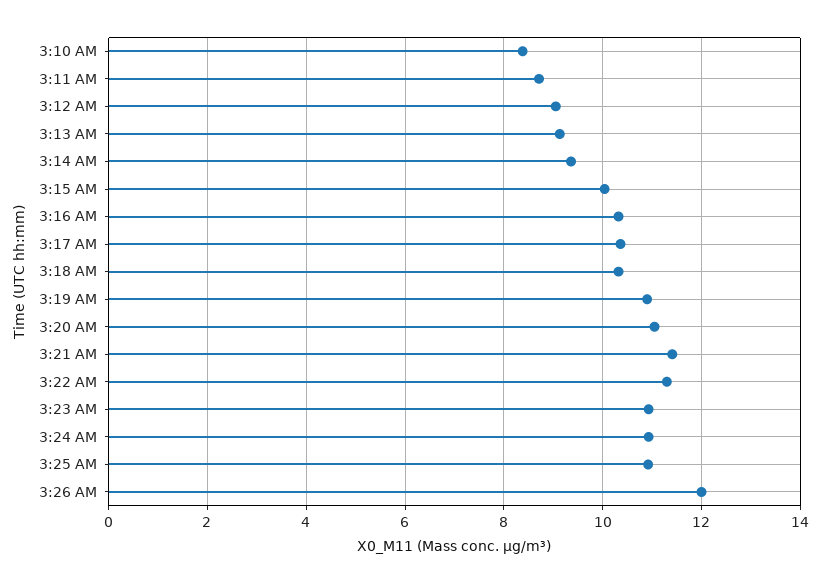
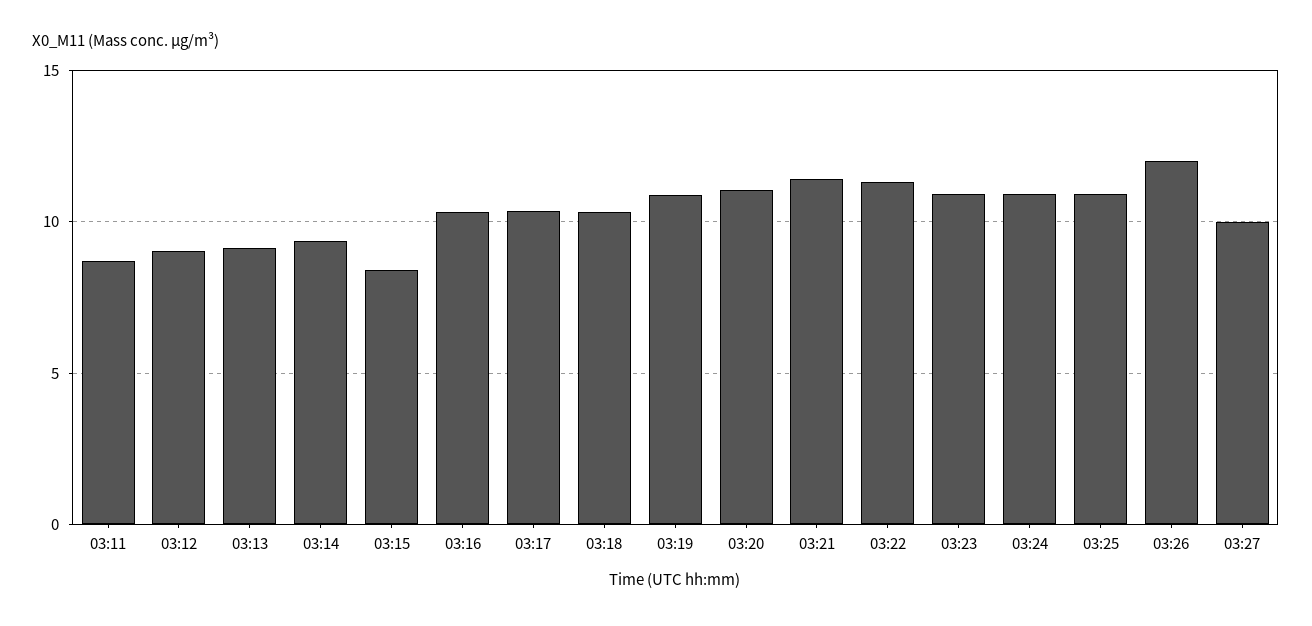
3:10 AM: 8.4 -> none
3:15 AM: 10 -> 8.5
03:27: none -> 10

